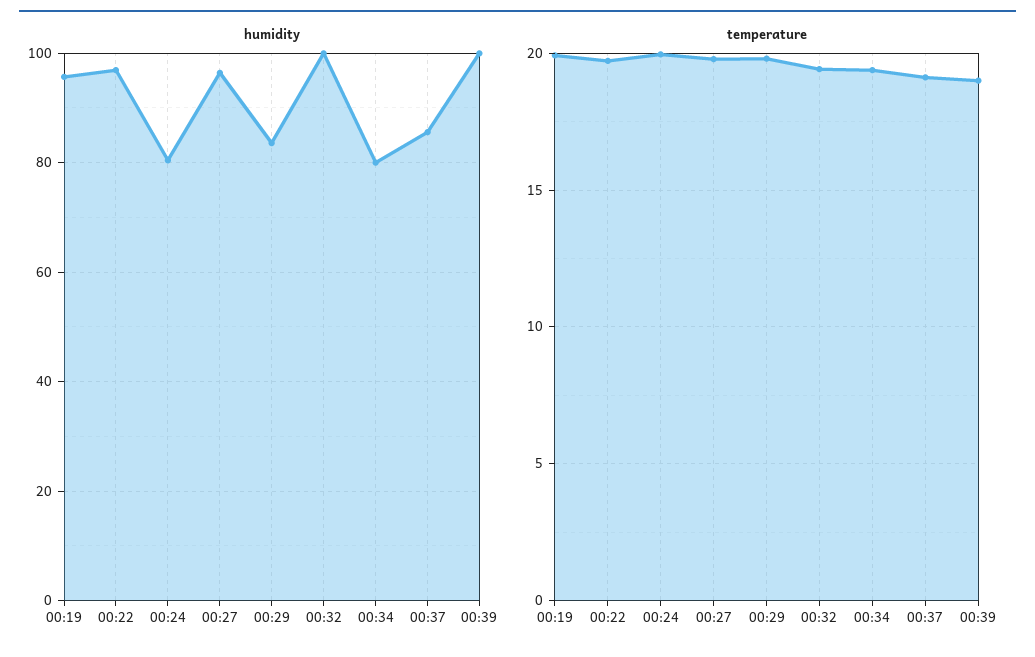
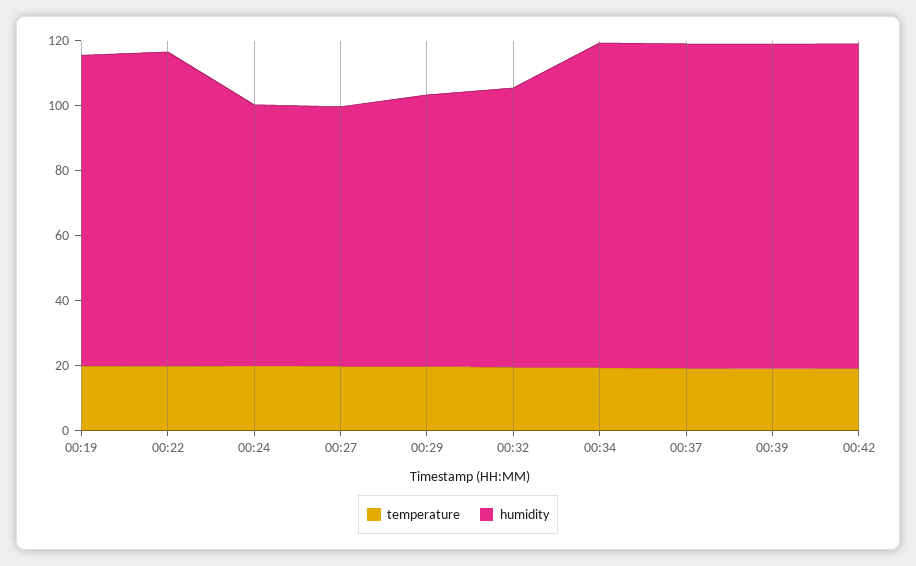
humidity, 00:27: 96 -> 80
humidity, 00:32: 100 -> 85
humidity, 00:34: 80 -> 100
humidity, 00:37: 86 -> 100
temperature, 00:42: none -> 20
humidity, 00:42: none -> 100

